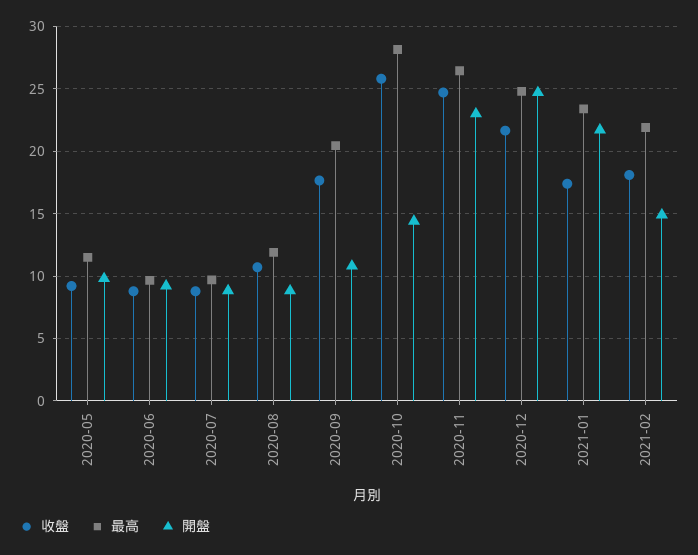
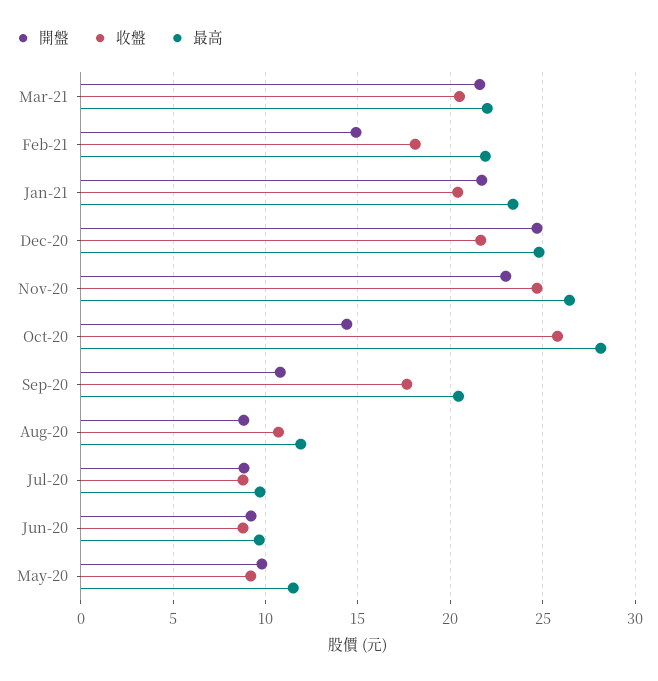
收盤, 2021-01: 17.5 -> 20.5
開盤, Mar-21: none -> 21.5
收盤, Mar-21: none -> 20.5
最高, Mar-21: none -> 22

